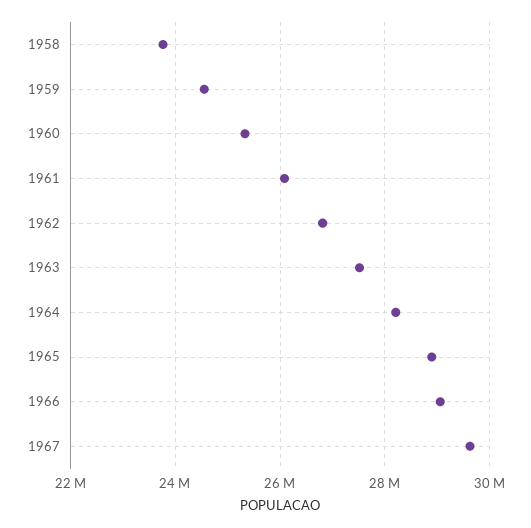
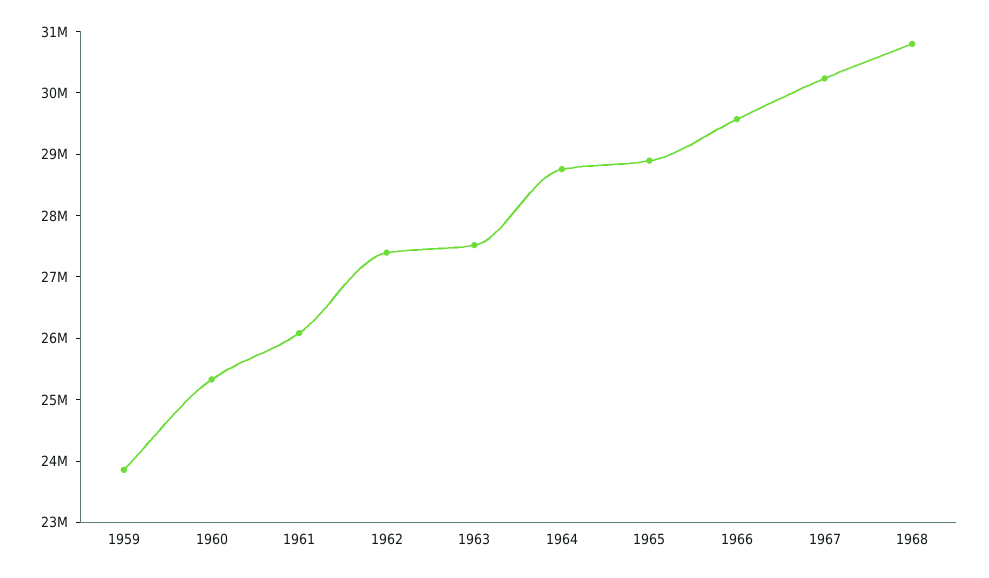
1958: 23800000 -> none
1959: 24600000 -> 23800000
1962: 26800000 -> 27400000
1964: 28200000 -> 28800000
1966: 29000000 -> 29600000
1967: 29600000 -> 30200000
1968: none -> 30800000

